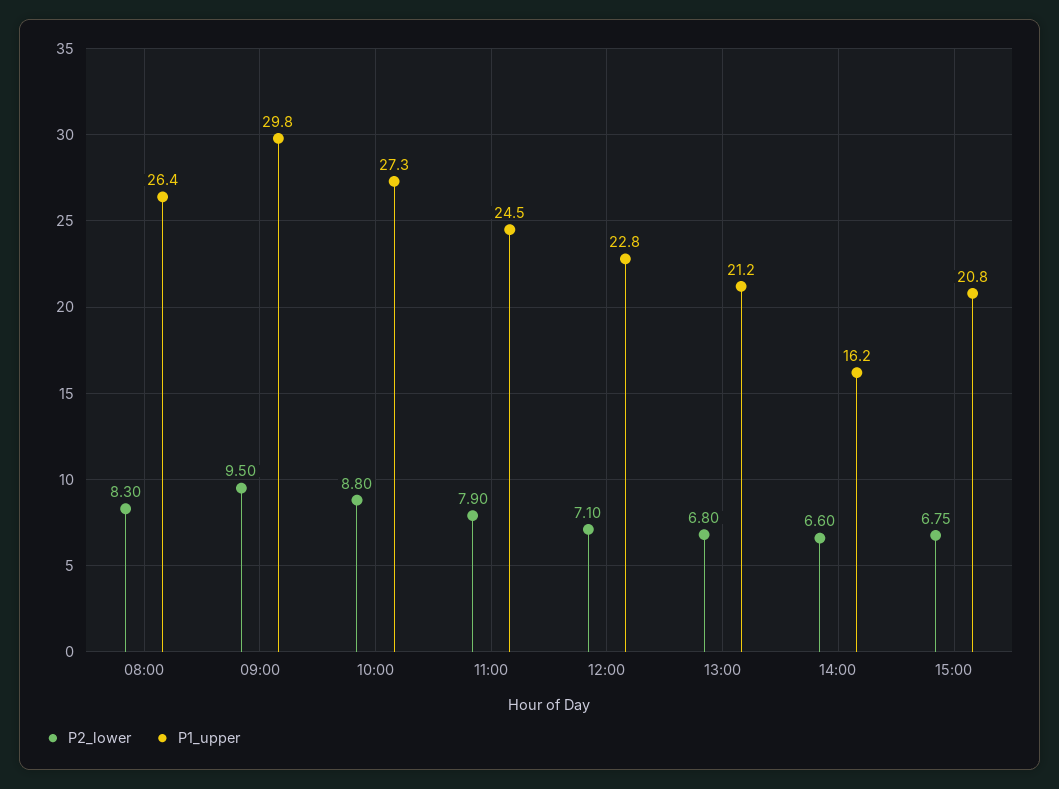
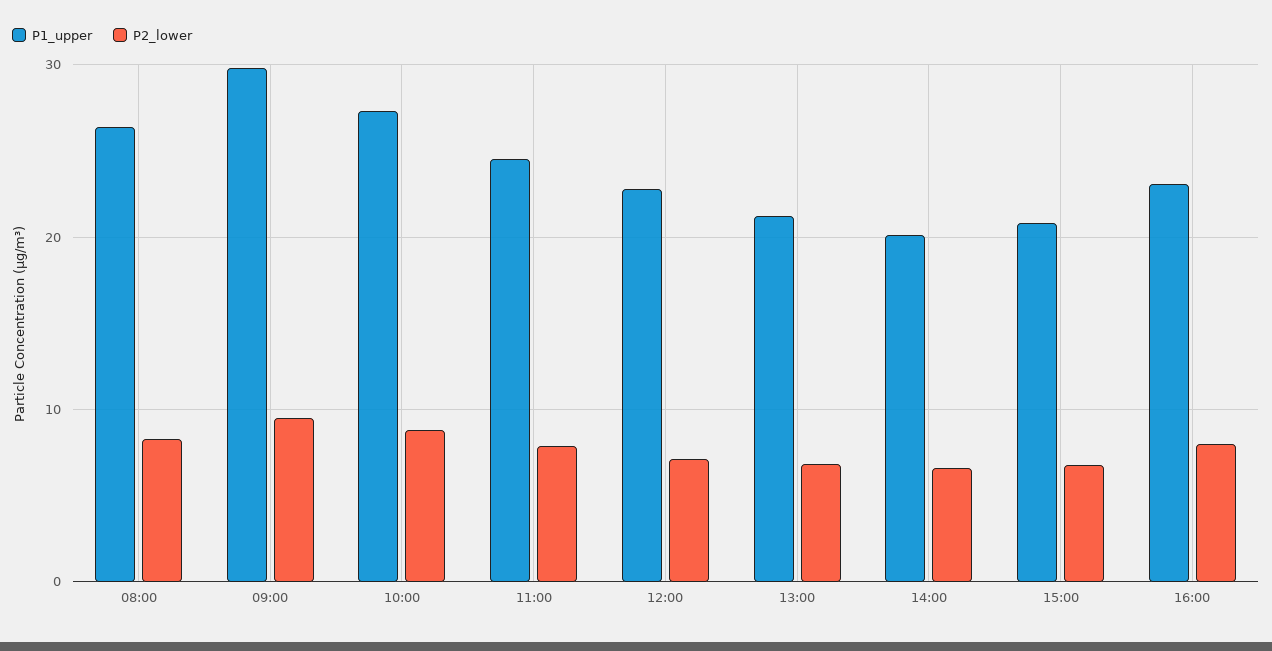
P1_upper, 14:00: 16.2 -> 20
P1_upper, 16:00: none -> 23
P2_lower, 16:00: none -> 8

